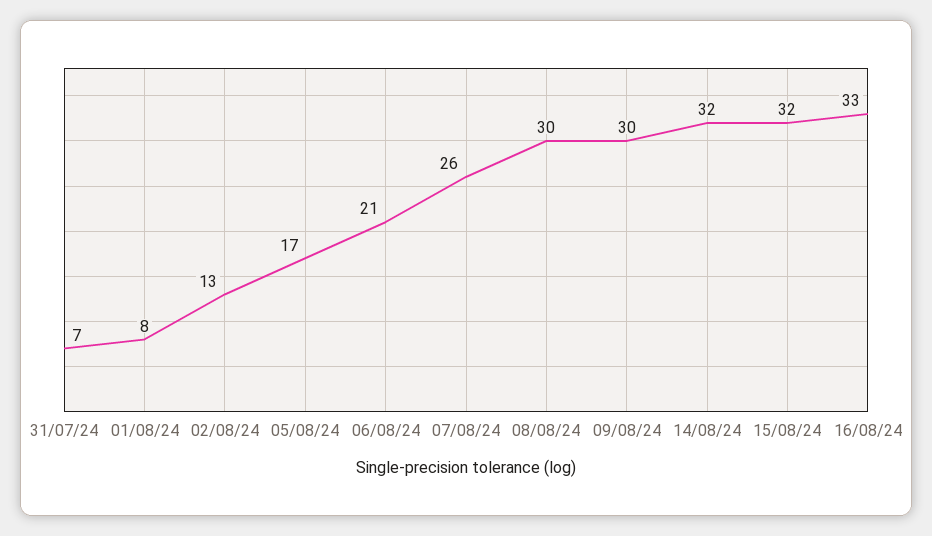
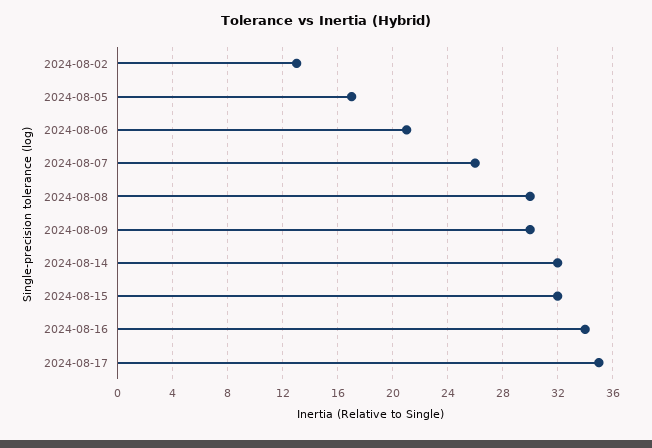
31/07/24: 7 -> none
01/08/24: 8 -> none
16/08/24: 33 -> 34
2024-08-17: none -> 35

